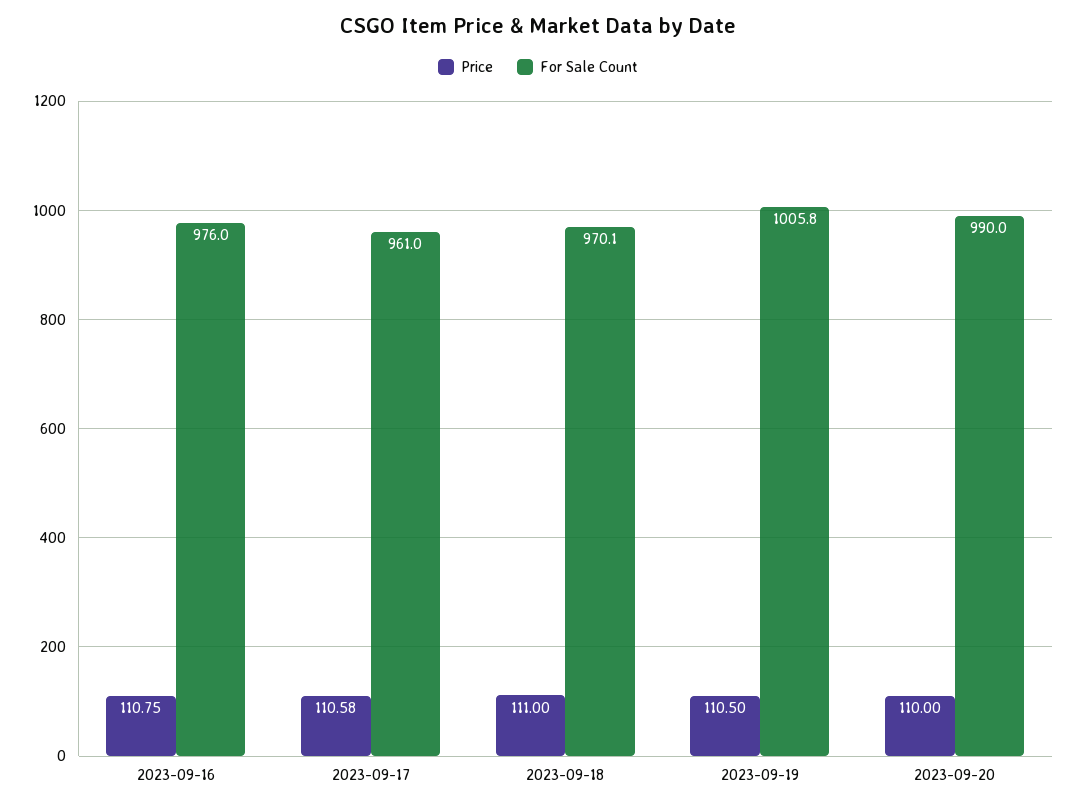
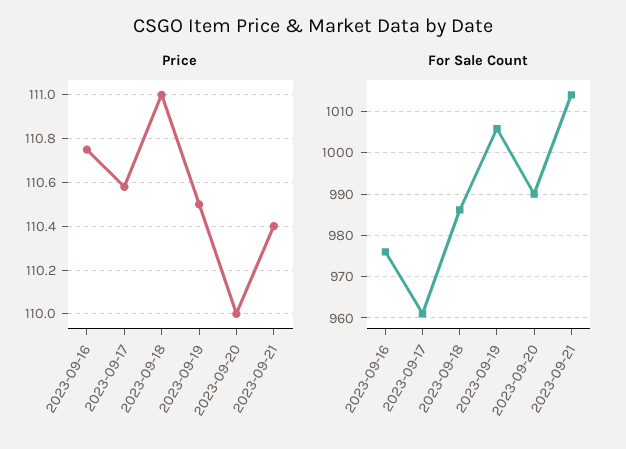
For Sale Count, 2023-09-18: 970.1 -> 986
Price, 2023-09-21: none -> 110.4
For Sale Count, 2023-09-21: none -> 1014

